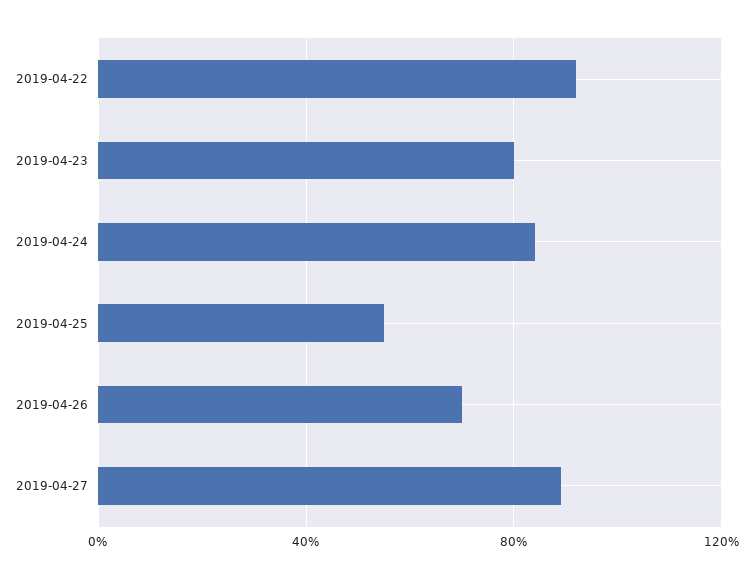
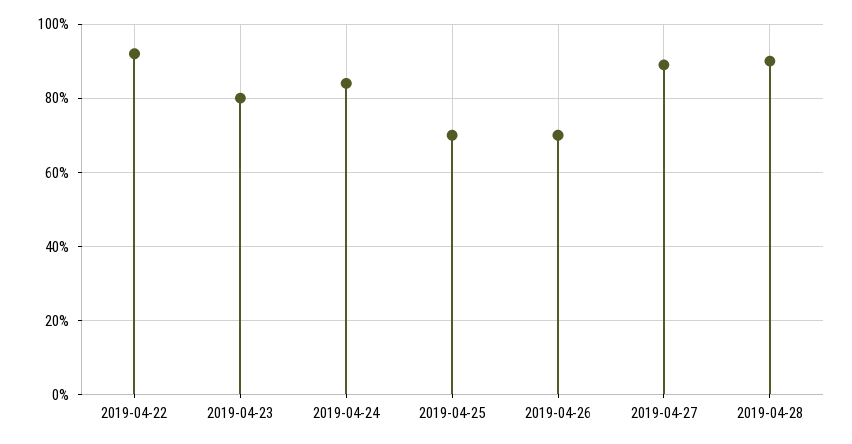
2019-04-25: 55 -> 70
2019-04-28: none -> 90

